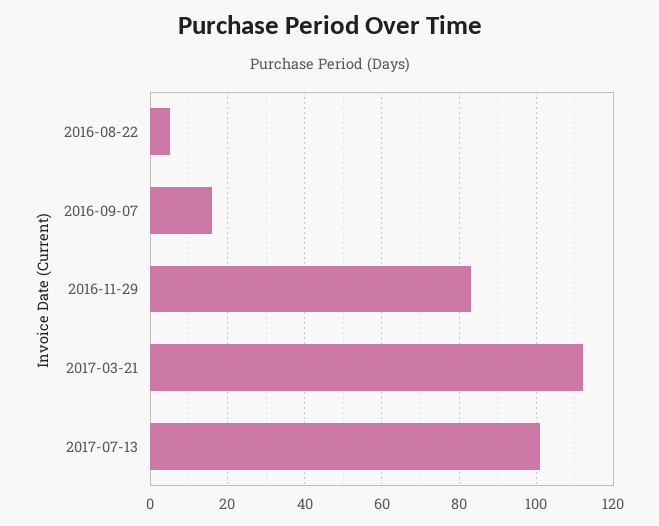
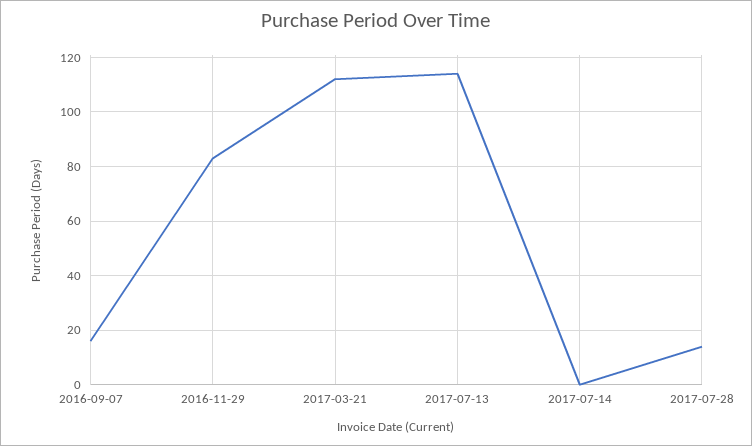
2016-08-22: 5 -> none
2017-07-13: 100 -> 115
2017-07-14: none -> 0
2017-07-28: none -> 15

